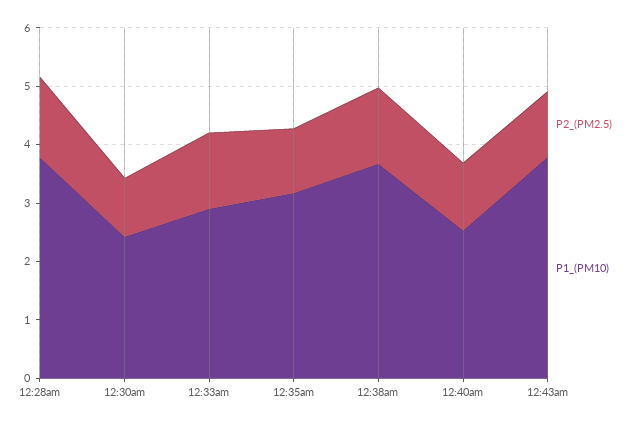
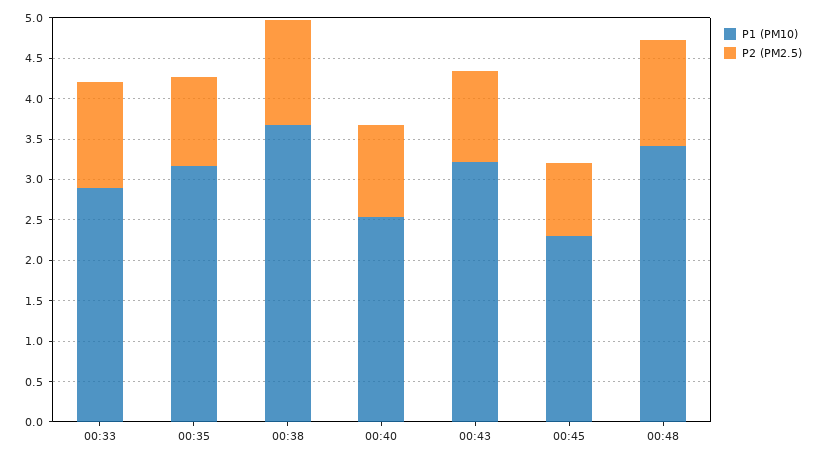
P2_(PM2.5), 12:28am: 1.4 -> none
P1_(PM10), 12:28am: 3.8 -> none
P2_(PM2.5), 12:30am: 1 -> none
P1_(PM10), 12:30am: 2.4 -> none
P1_(PM10), 12:43am: 3.8 -> 3.2
P1_(PM10), 00:45: none -> 2.3
P2_(PM2.5), 00:45: none -> 0.9
P1_(PM10), 00:48: none -> 3.4
P2_(PM2.5), 00:48: none -> 1.3

